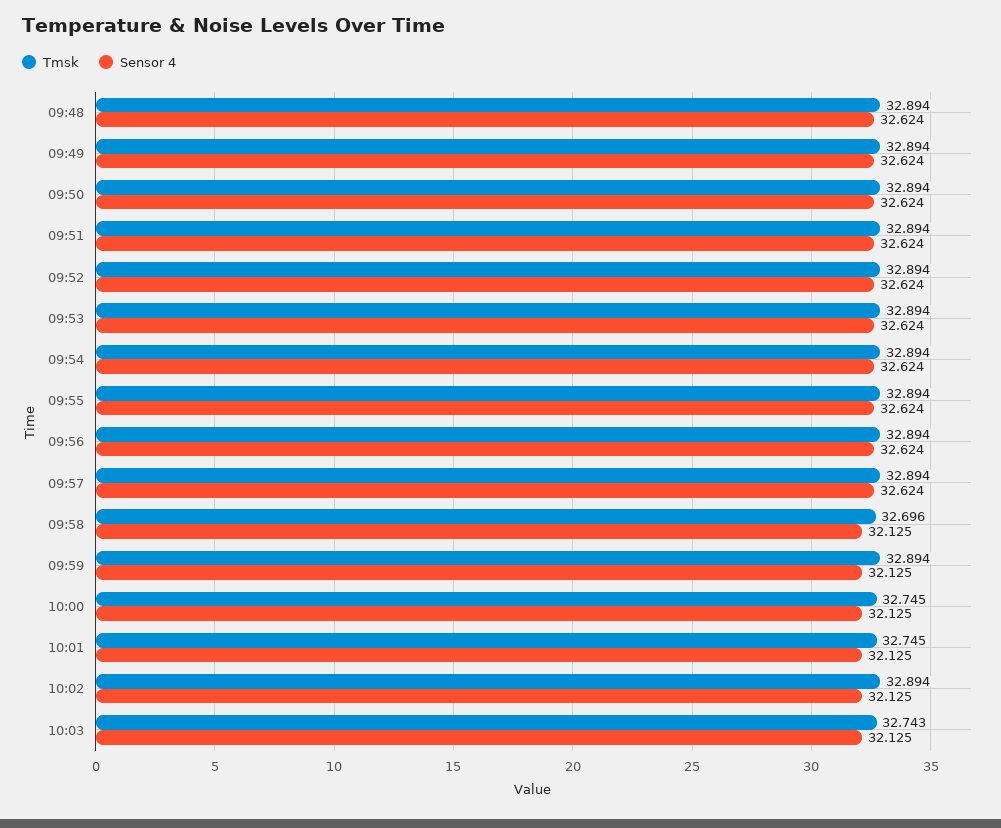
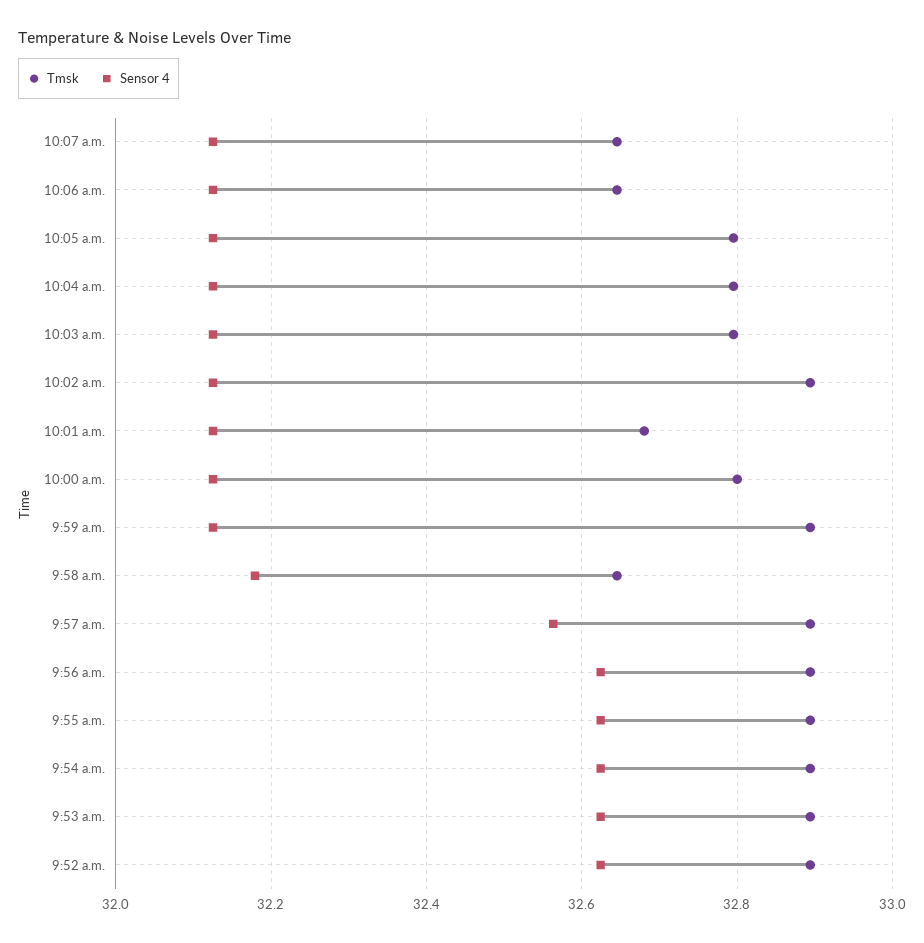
Tmsk, 09:48: 32.894 -> none
Sensor 4, 09:48: 32.624 -> none
Tmsk, 09:49: 32.894 -> none
Sensor 4, 09:49: 32.624 -> none
Tmsk, 09:50: 32.894 -> none
Sensor 4, 09:50: 32.624 -> none
Tmsk, 09:51: 32.894 -> none
Sensor 4, 09:51: 32.624 -> none
Sensor 4, 09:57: 32.624 -> 32.56
Tmsk, 09:58: 32.696 -> 32.64
Sensor 4, 09:58: 32.125 -> 32.18
Tmsk, 10:00: 32.745 -> 32.8
Tmsk, 10:01: 32.745 -> 32.68
Tmsk, 10:03: 32.743 -> 32.8
Tmsk, 10:07 a.m.: none -> 32.64
Sensor 4, 10:07 a.m.: none -> 32.12
Tmsk, 10:06 a.m.: none -> 32.64
Sensor 4, 10:06 a.m.: none -> 32.12
Tmsk, 10:05 a.m.: none -> 32.8
Sensor 4, 10:05 a.m.: none -> 32.12
Tmsk, 10:04 a.m.: none -> 32.8
Sensor 4, 10:04 a.m.: none -> 32.12

